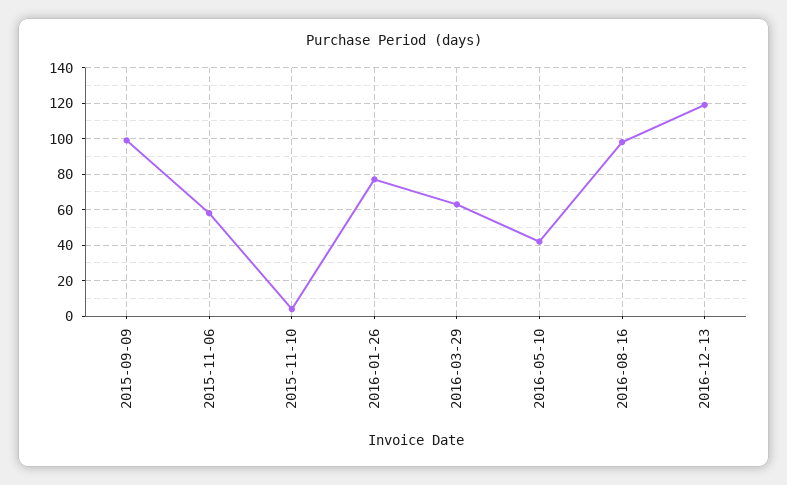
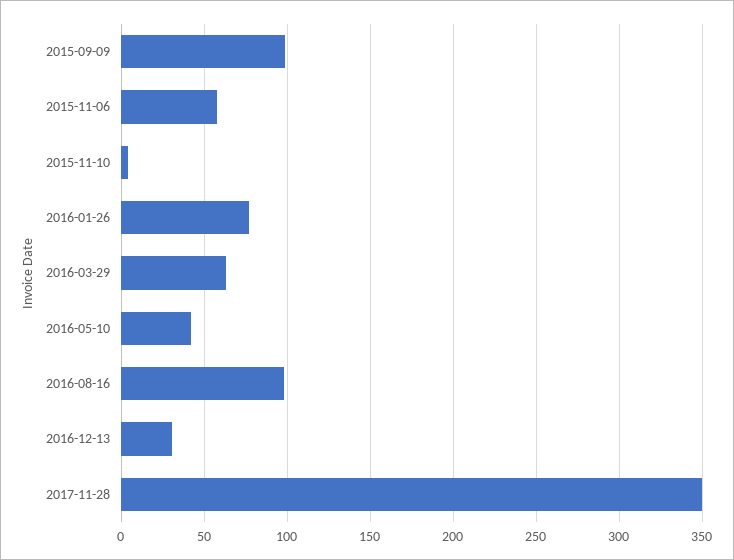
2016-12-13: 120 -> 30
2017-11-28: none -> 350

